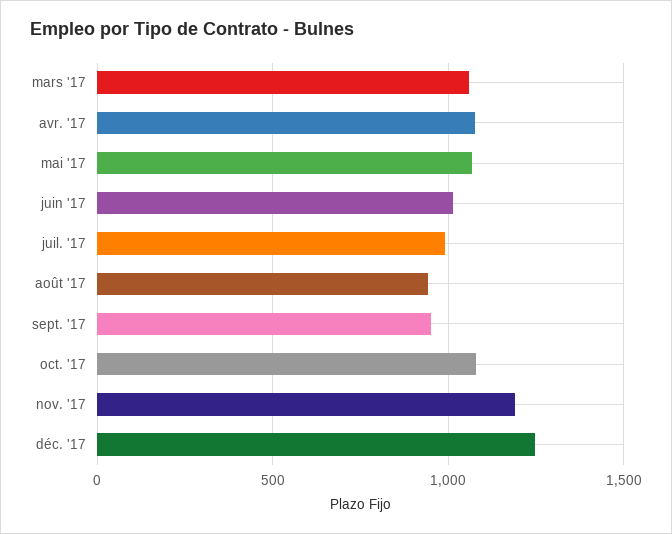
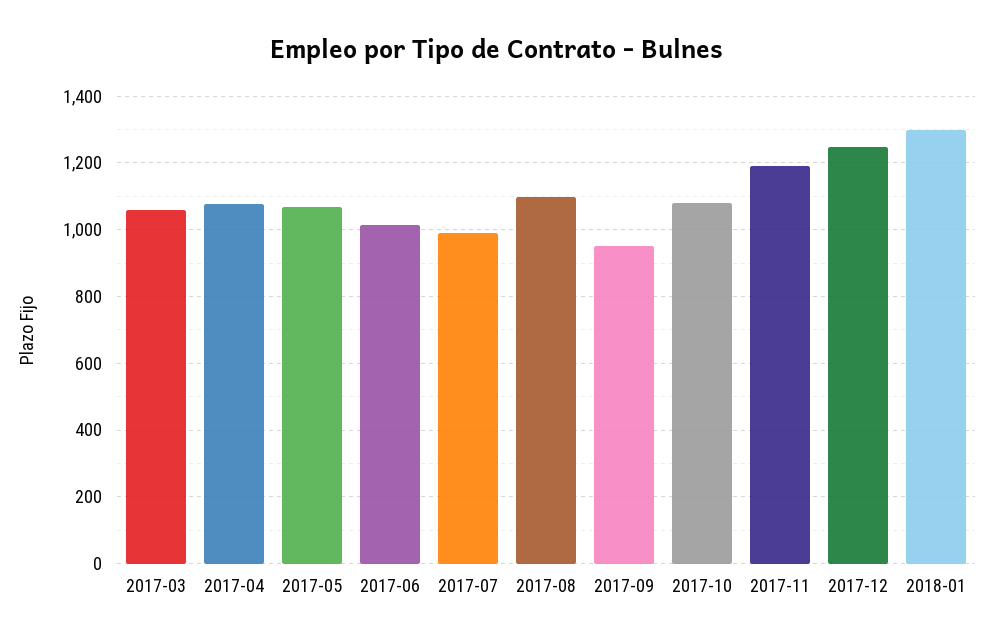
août '17: 950 -> 1100
2018-01: none -> 1300

